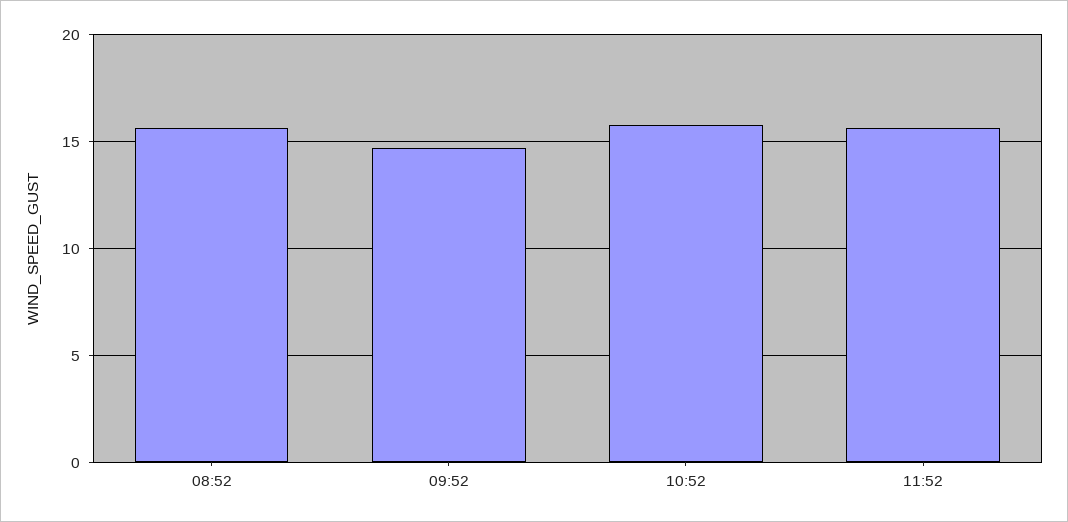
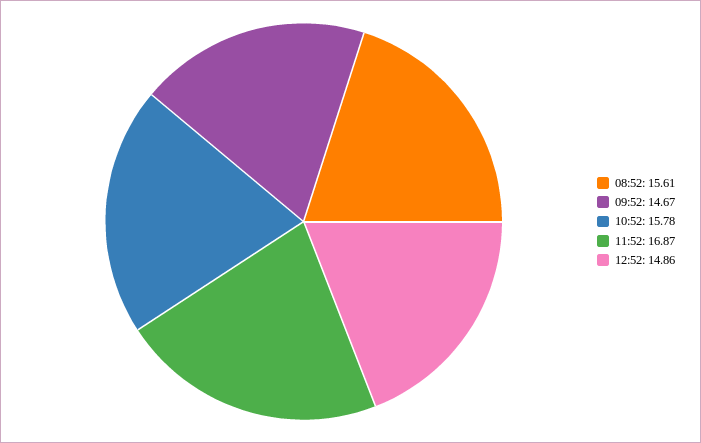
11:52: 15.5 -> 16.87
12:52: none -> 14.86

